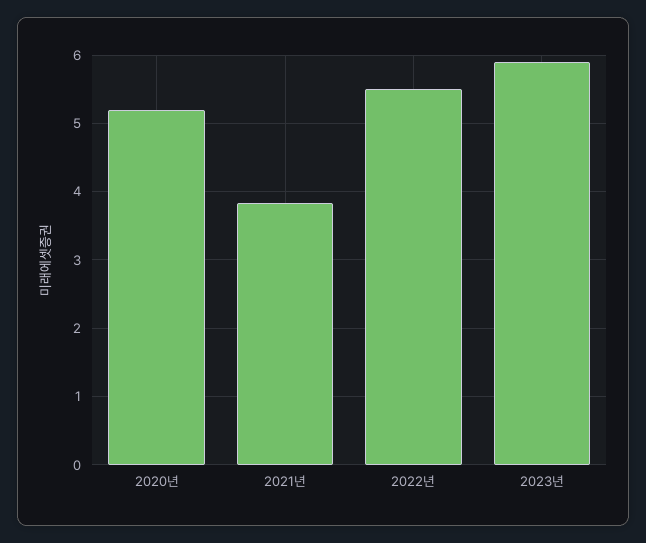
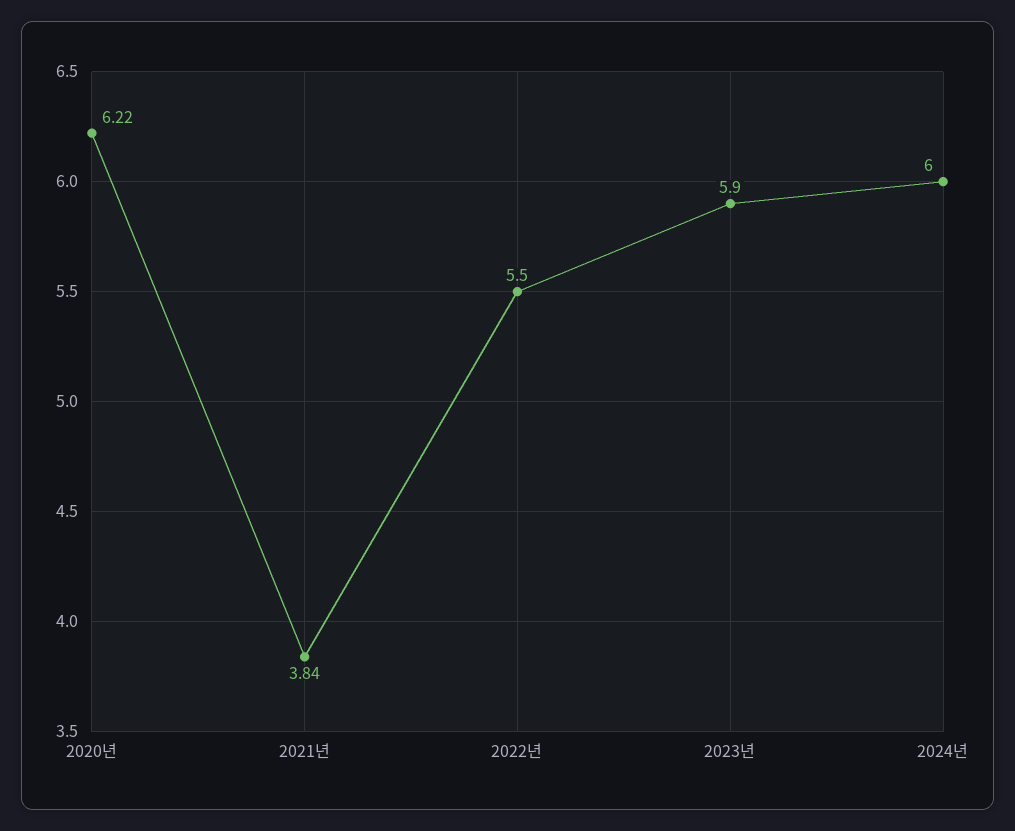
2020년: 5.2 -> 6.22
2024년: none -> 6

